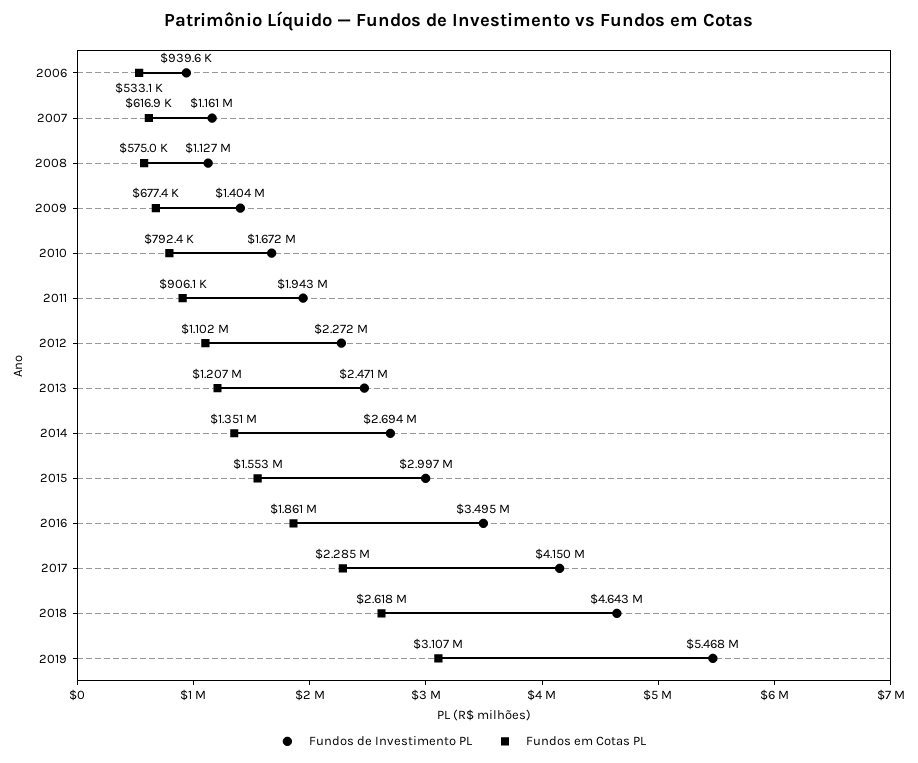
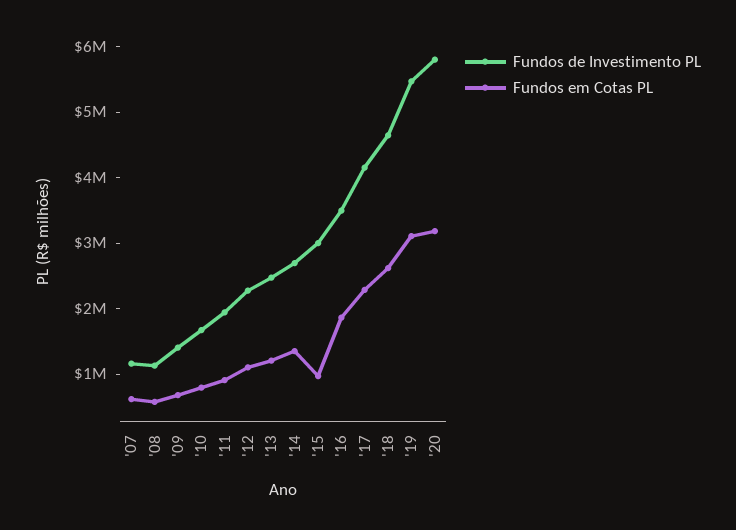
Fundos de Investimento PL, 2006: 939600 -> none
Fundos em Cotas PL, 2006: 533100 -> none
Fundos em Cotas PL, 2015: 1553000 -> 1000000
Fundos de Investimento PL, '20: none -> 5800000
Fundos em Cotas PL, '20: none -> 3200000

